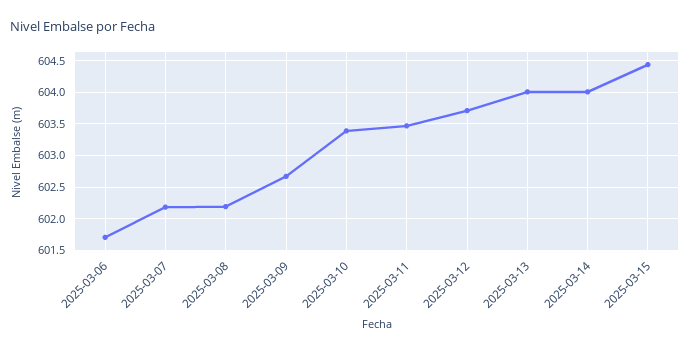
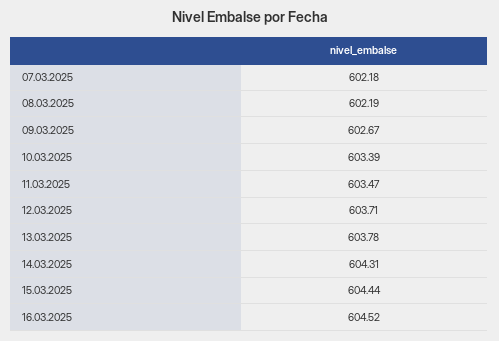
2025-03-06: 601.7 -> none
2025-03-13: 604 -> 603.78
2025-03-14: 604 -> 604.31
16.03.2025: none -> 604.52

